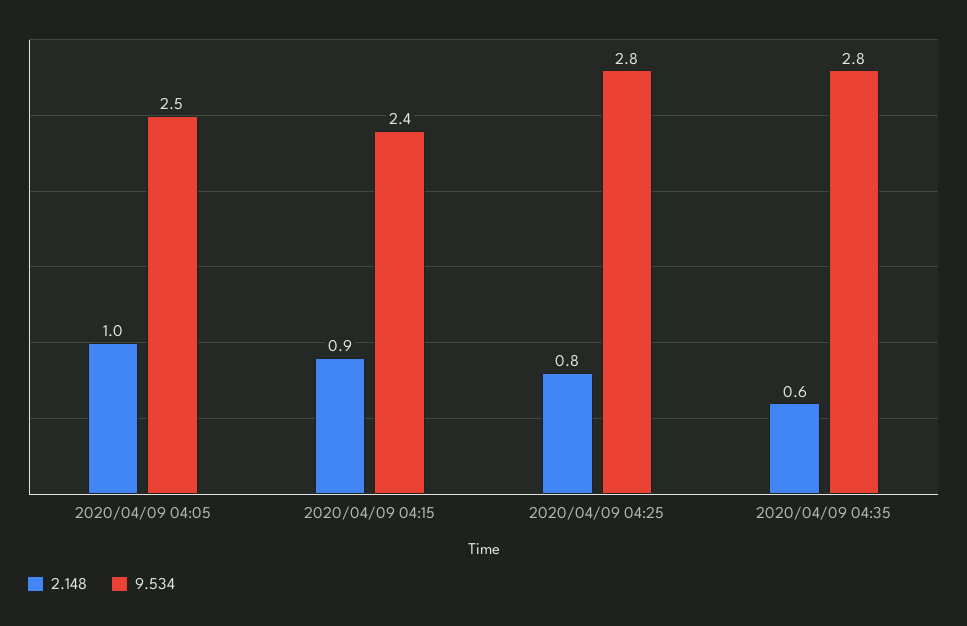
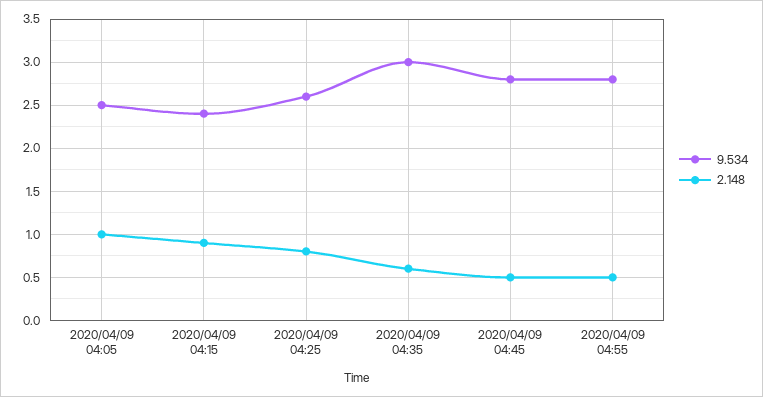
9.534, 2020/04/09 04:25: 2.8 -> 2.6
9.534, 2020/04/09 04:35: 2.8 -> 3
9.534, 2020/04/09 04:45: none -> 2.8
2.148, 2020/04/09 04:45: none -> 0.5
9.534, 2020/04/09 04:55: none -> 2.8
2.148, 2020/04/09 04:55: none -> 0.5

